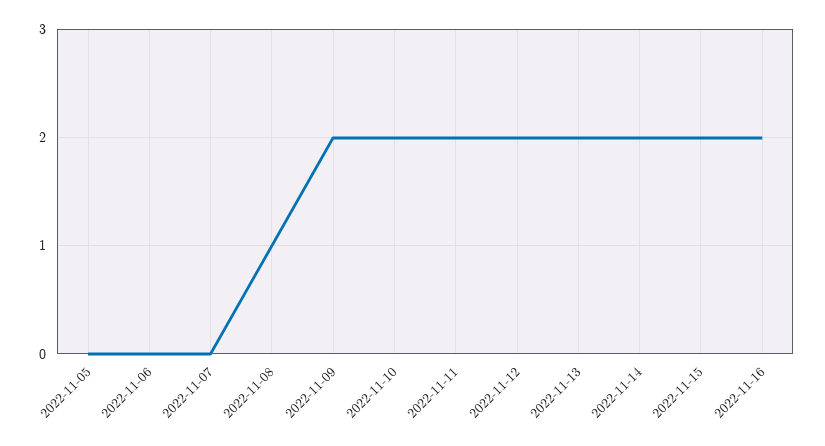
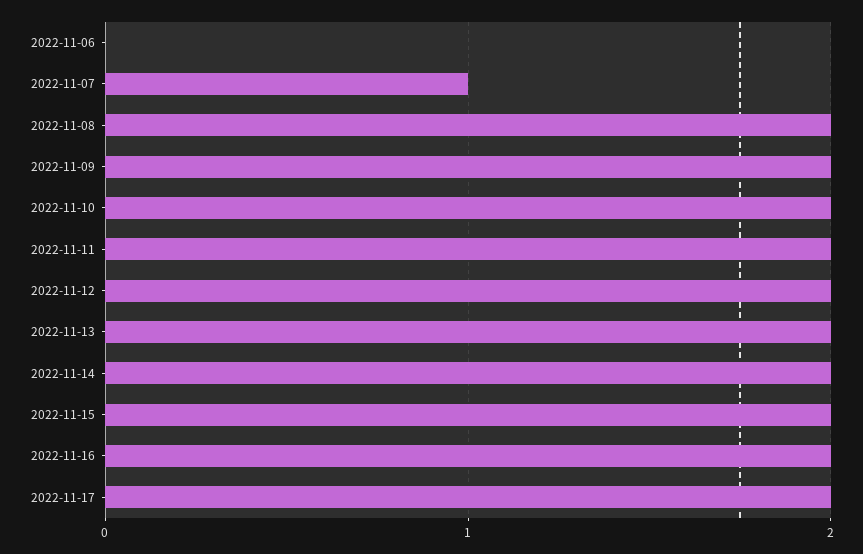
2022-11-05: 0 -> none
2022-11-07: 0 -> 1
2022-11-08: 1 -> 2
2022-11-17: none -> 2

